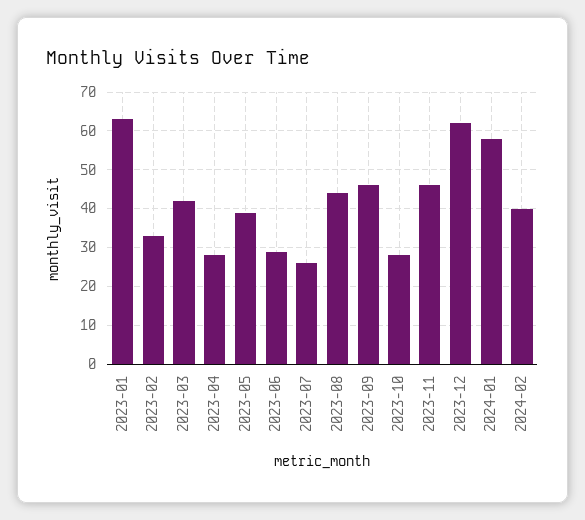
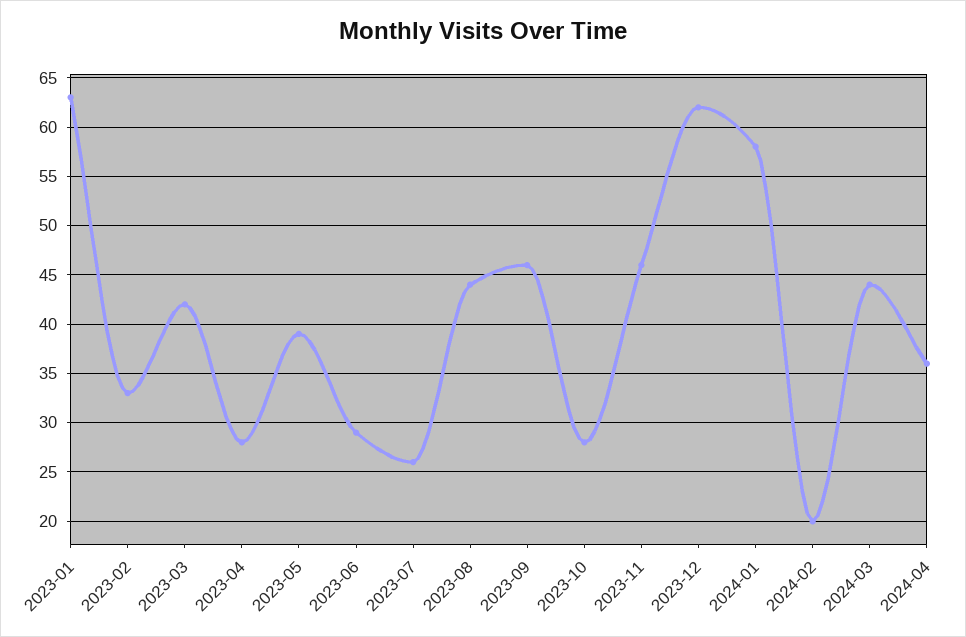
2024-02: 40 -> 20
2024-03: none -> 44
2024-04: none -> 36

